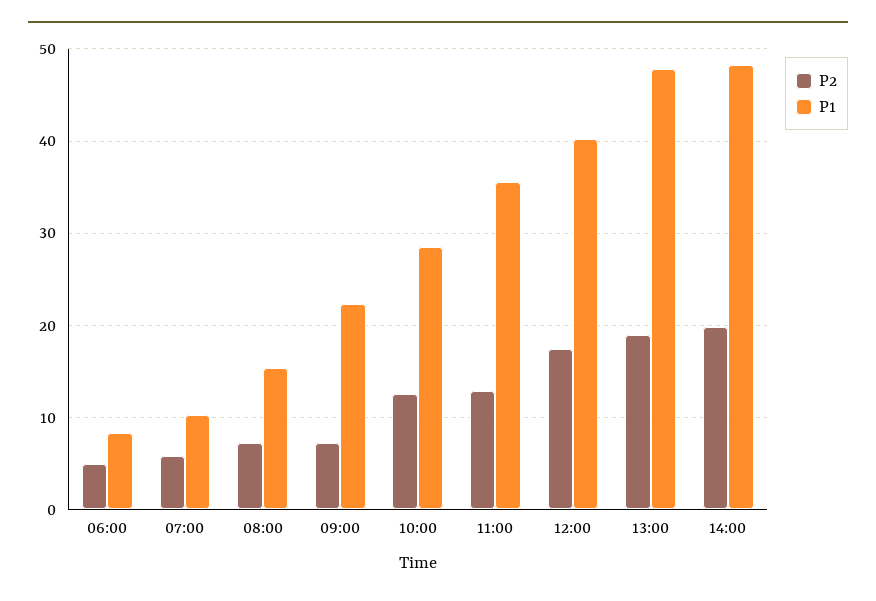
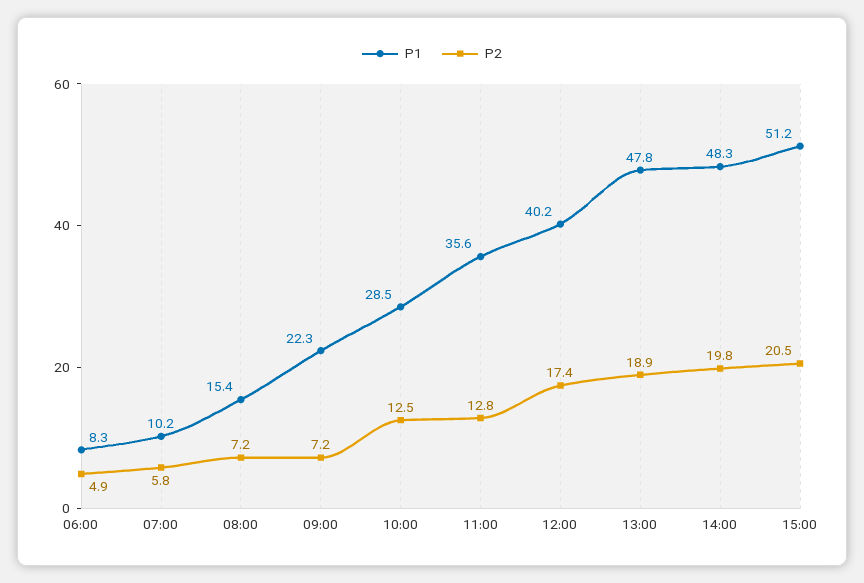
P1, 15:00: none -> 51.2
P2, 15:00: none -> 20.5

